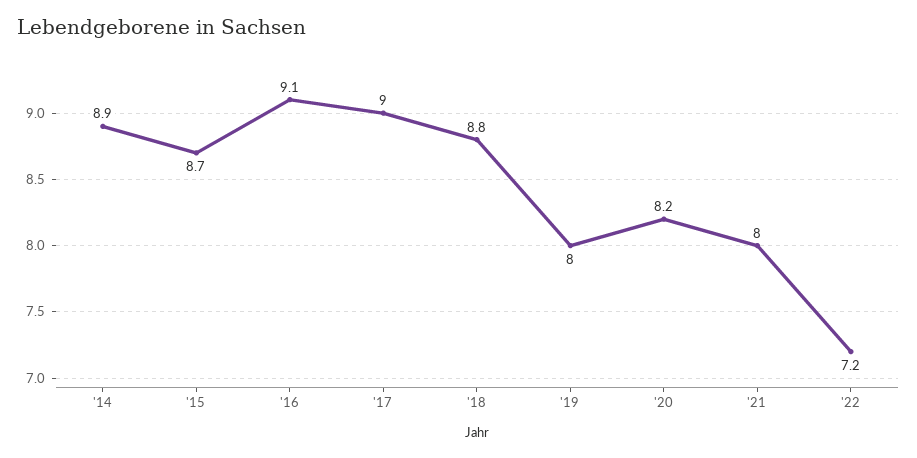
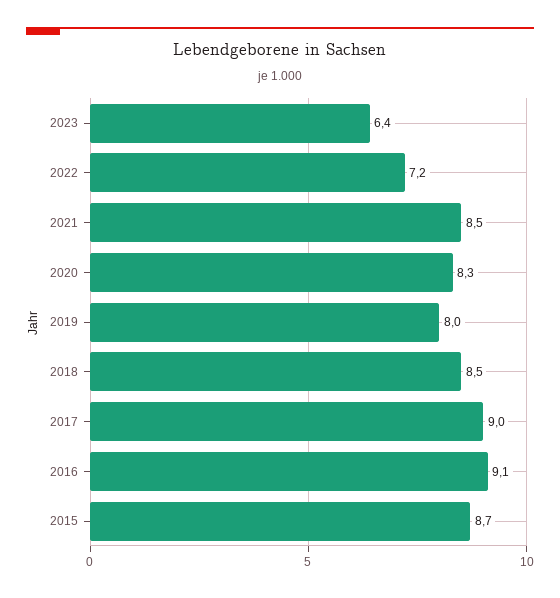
'14: 8.9 -> none
'18: 8.8 -> 8.5
'20: 8.2 -> 8.3
'21: 8 -> 8.5
2023: none -> 6.4

